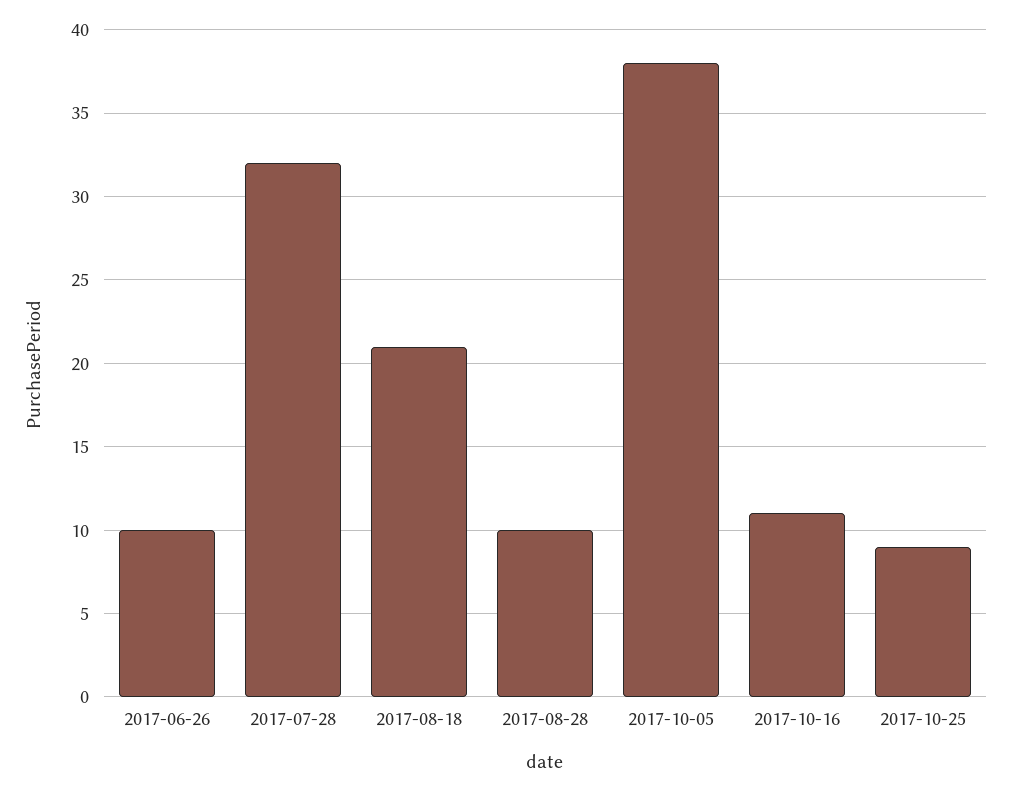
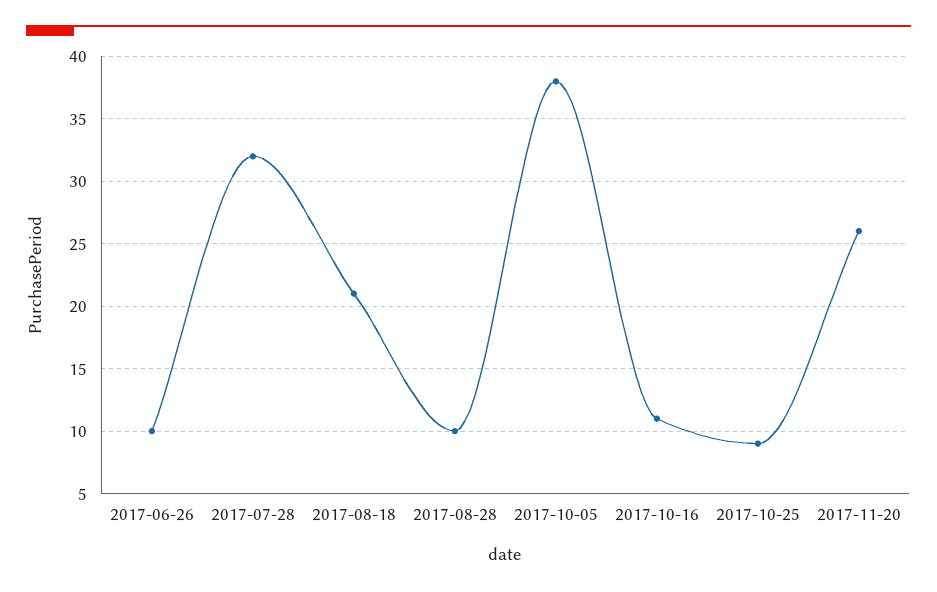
2017-11-20: none -> 26

